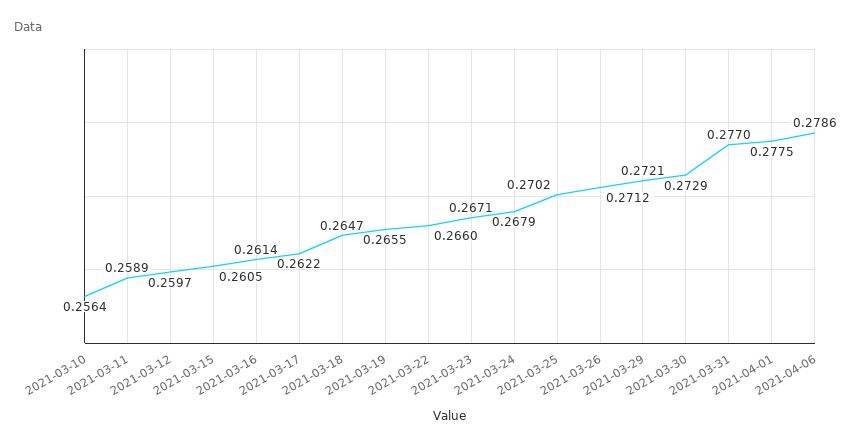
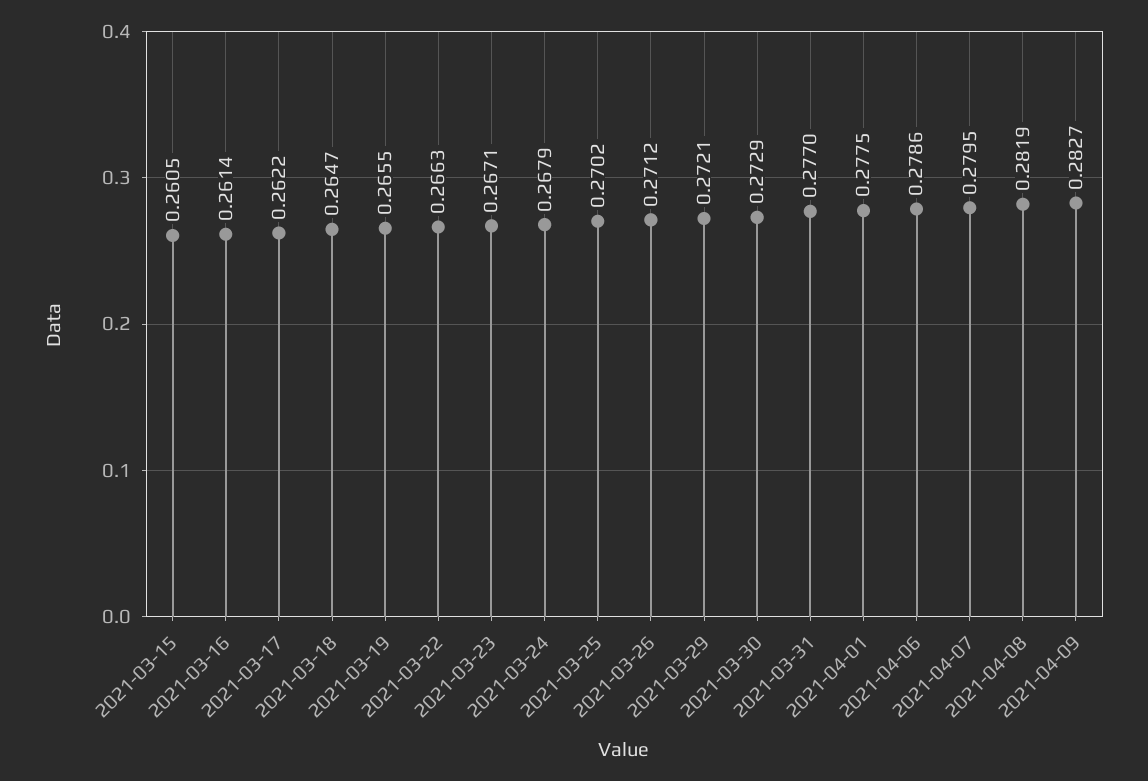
2021-03-10: 0.2564 -> none
2021-03-11: 0.2589 -> none
2021-03-12: 0.2597 -> none
2021-03-22: 0.266 -> 0.2663
2021-04-07: none -> 0.2795
2021-04-08: none -> 0.2819
2021-04-09: none -> 0.2827

